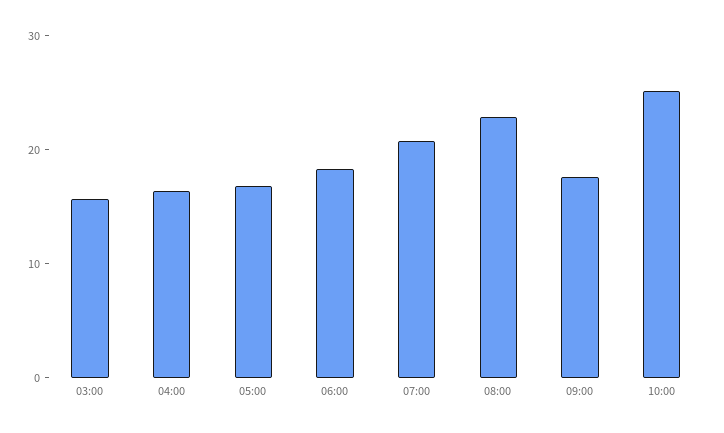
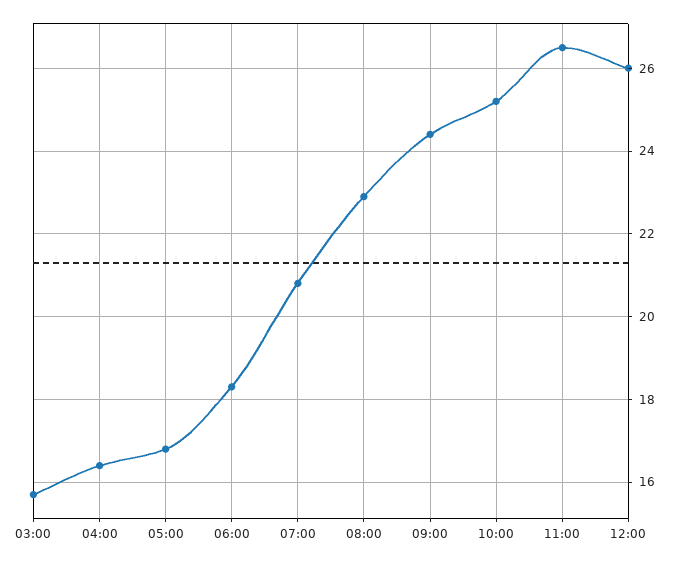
09:00: 18 -> 24.5
11:00: none -> 26.5
12:00: none -> 26

